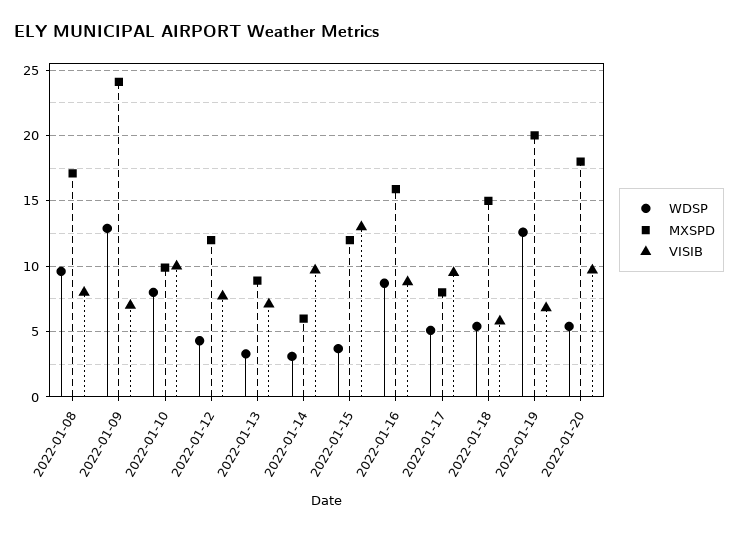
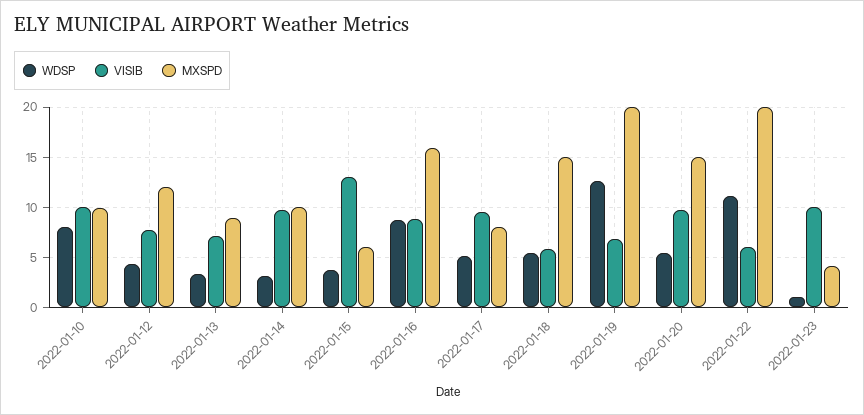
WDSP, 2022-01-08: 9.5 -> none
MXSPD, 2022-01-08: 17 -> none
VISIB, 2022-01-08: 8 -> none
WDSP, 2022-01-09: 13 -> none
MXSPD, 2022-01-09: 24 -> none
VISIB, 2022-01-09: 7 -> none
MXSPD, 2022-01-14: 6 -> 10
MXSPD, 2022-01-15: 12 -> 6
MXSPD, 2022-01-20: 18 -> 15
WDSP, 2022-01-22: none -> 11
VISIB, 2022-01-22: none -> 6
MXSPD, 2022-01-22: none -> 20
WDSP, 2022-01-23: none -> 1
VISIB, 2022-01-23: none -> 10
MXSPD, 2022-01-23: none -> 4

